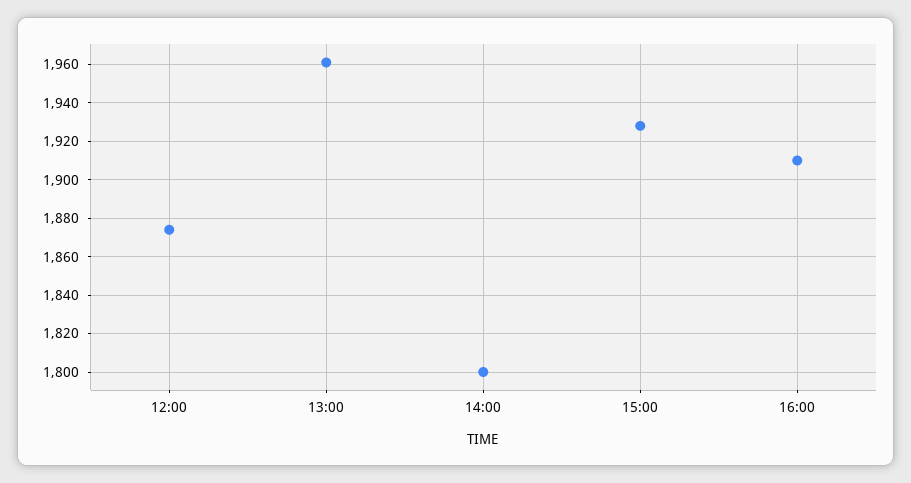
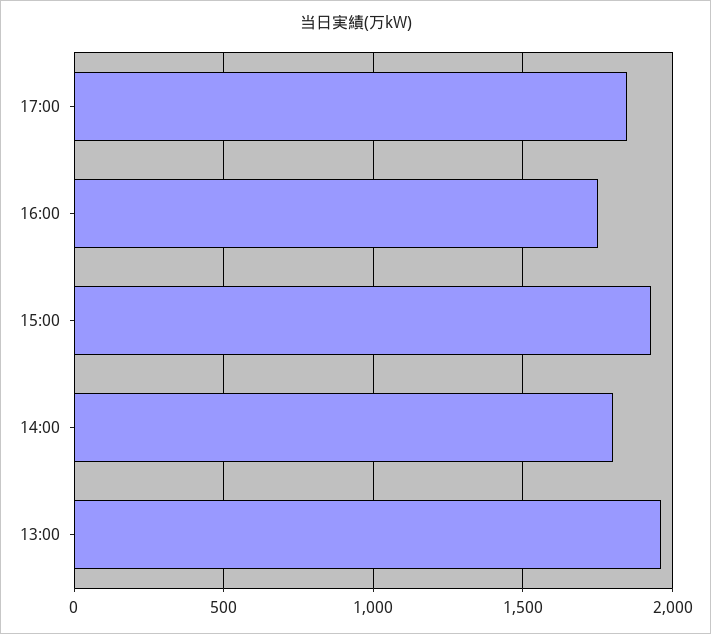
12:00: 1875 -> none
16:00: 1910 -> 1750
17:00: none -> 1850

